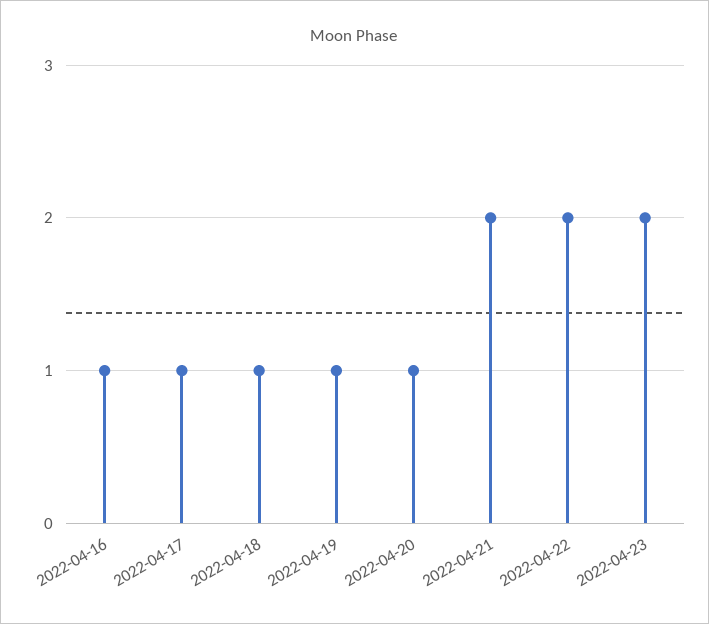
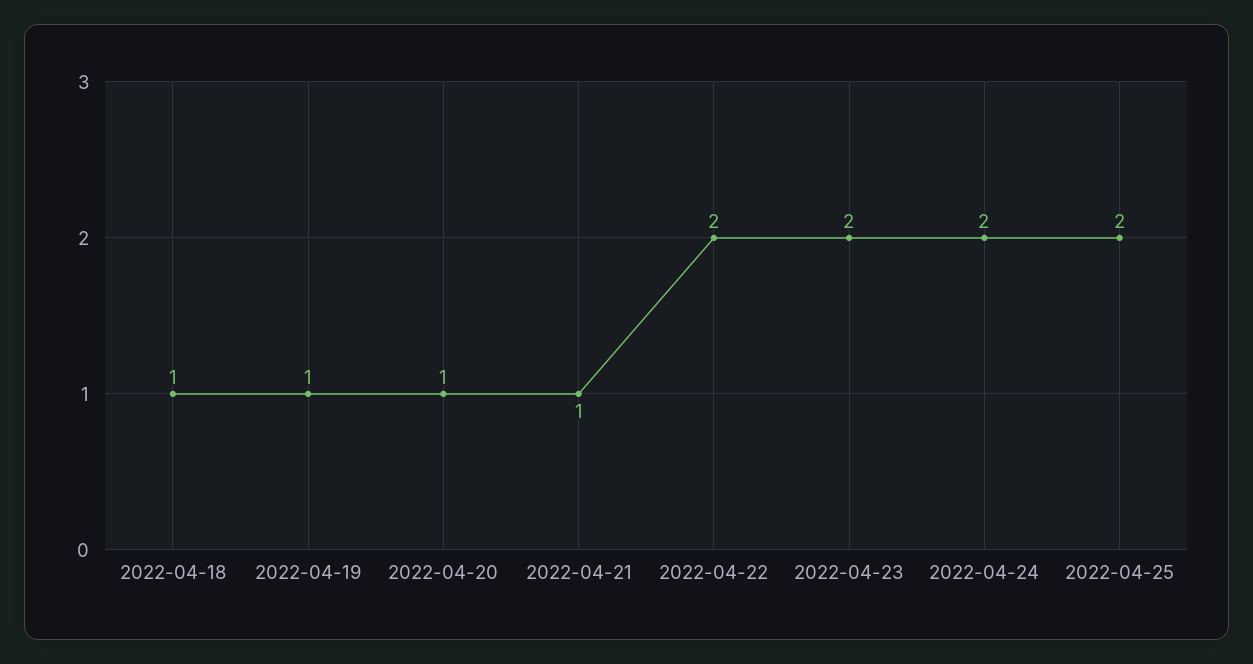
2022-04-16: 1 -> none
2022-04-17: 1 -> none
2022-04-21: 2 -> 1
2022-04-24: none -> 2
2022-04-25: none -> 2

